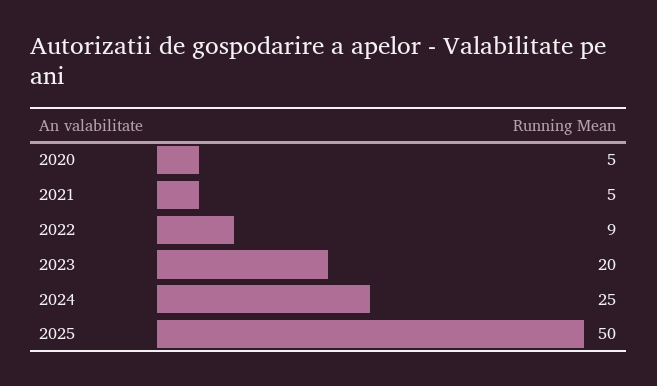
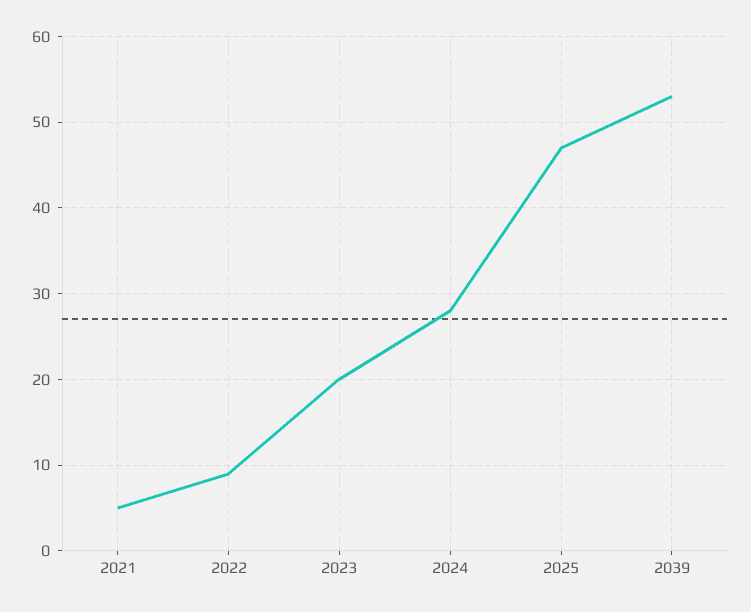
2020: 5 -> none
2024: 25 -> 28
2025: 50 -> 47
2039: none -> 53

